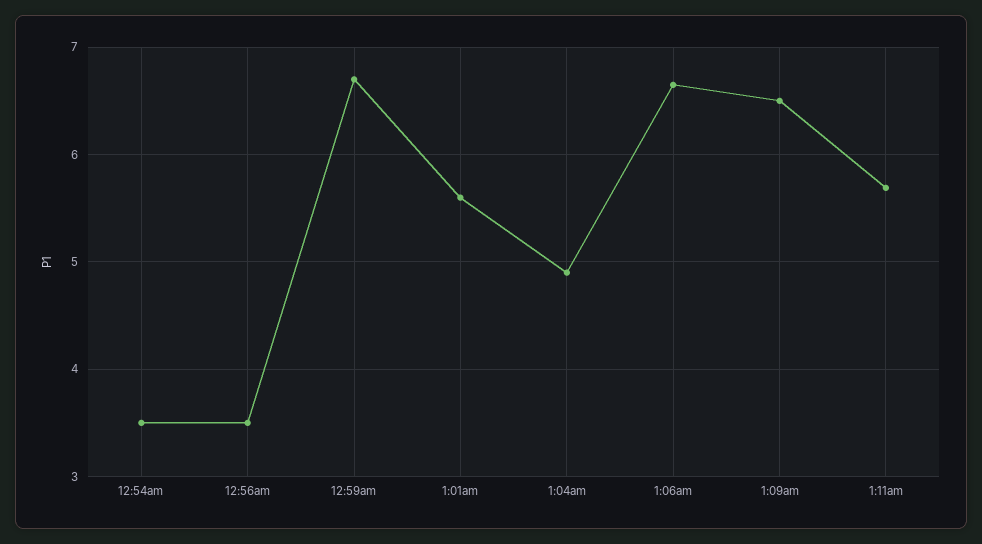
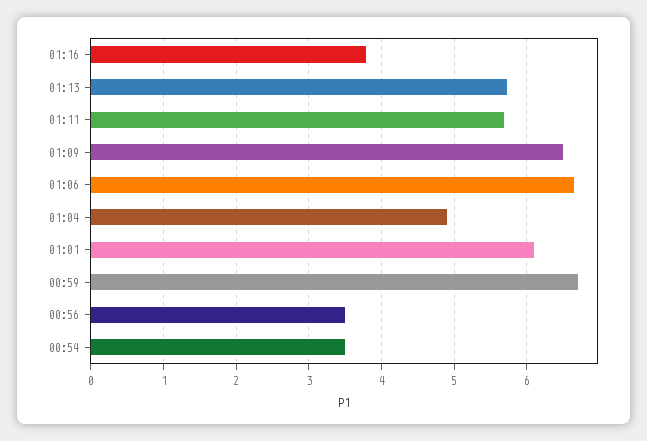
1:01am: 5.6 -> 6.1
01:16: none -> 3.8
01:13: none -> 5.7

